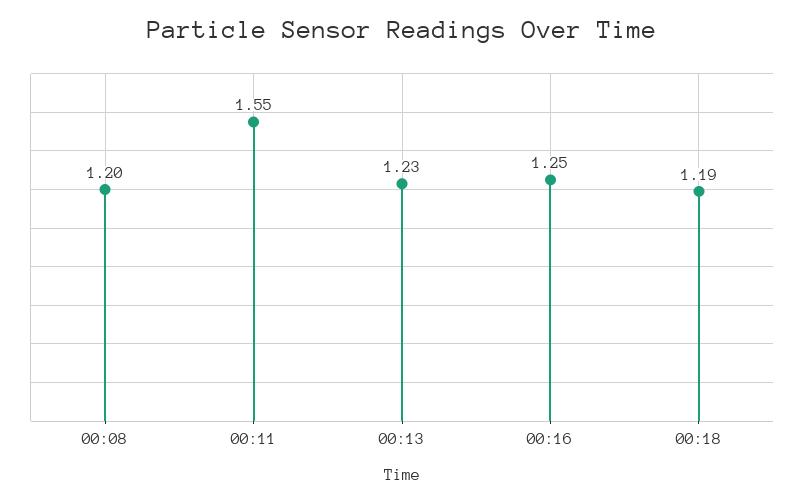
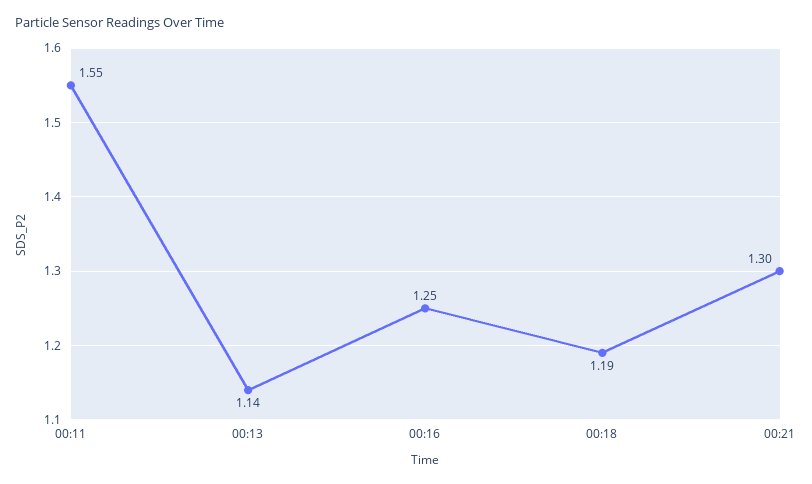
00:08: 1.2 -> none
00:13: 1.23 -> 1.14
00:21: none -> 1.3

